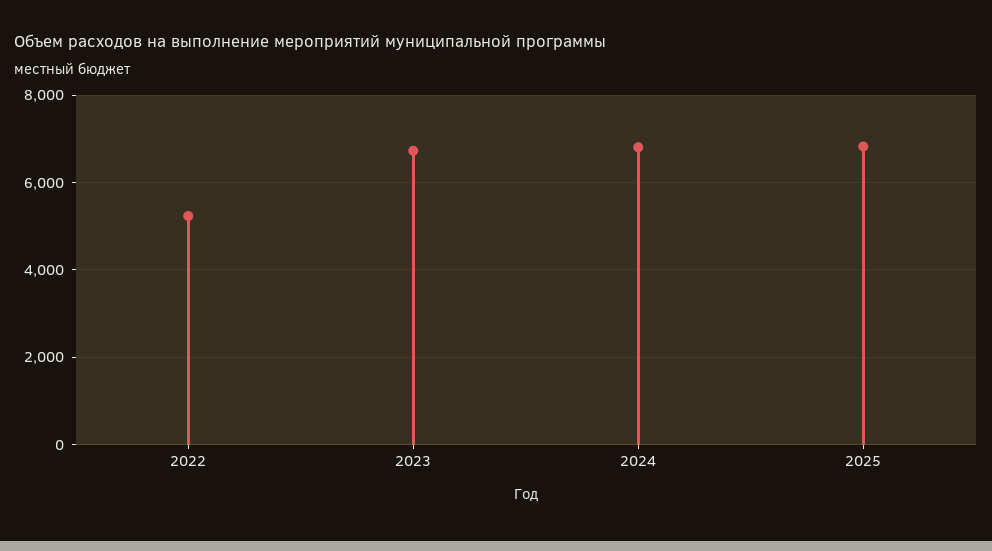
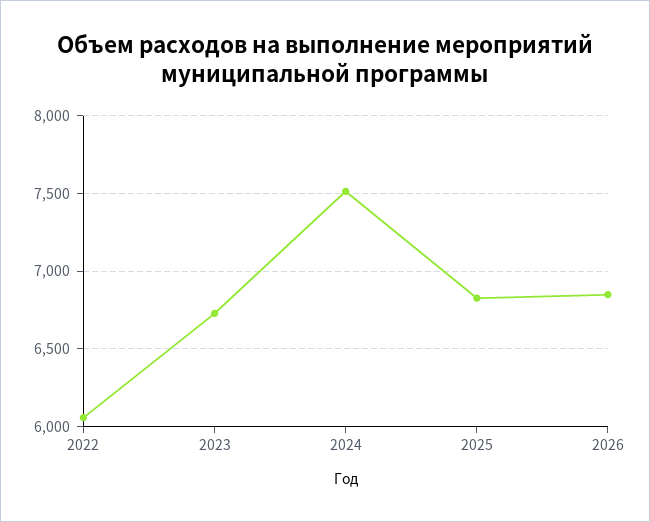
2022: 5200 -> 6050
2024: 6800 -> 7500
2026: none -> 6850

